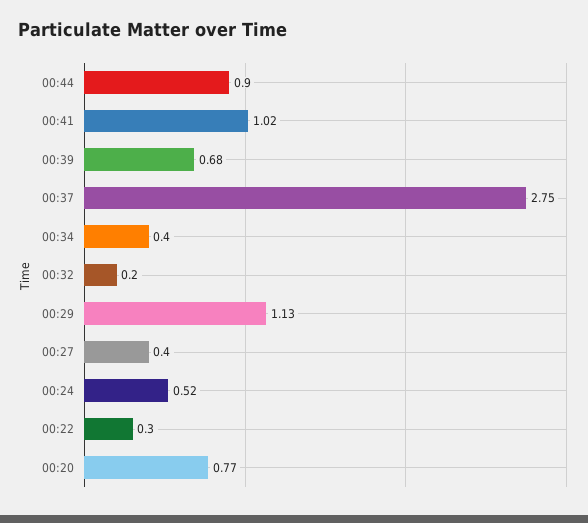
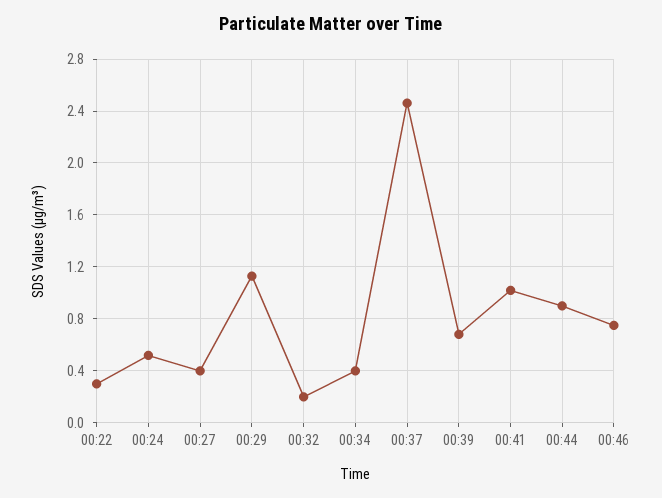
00:37: 2.75 -> 2.45
00:20: 0.77 -> none
00:46: none -> 0.75

